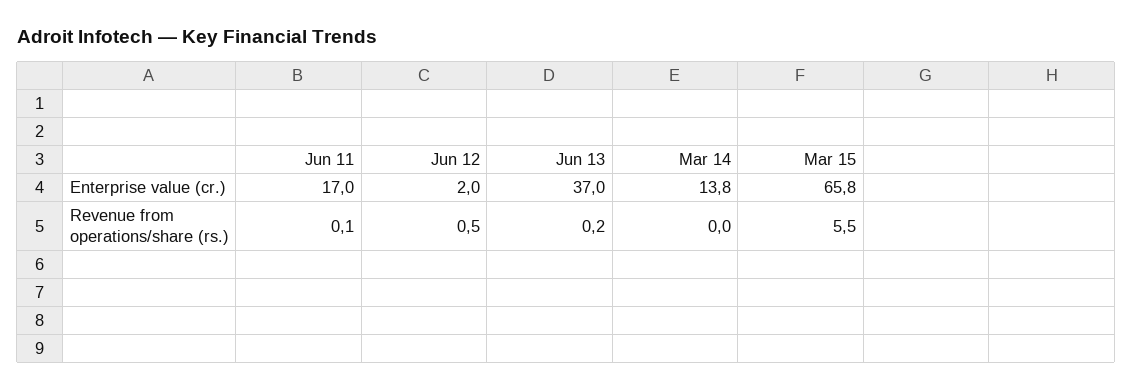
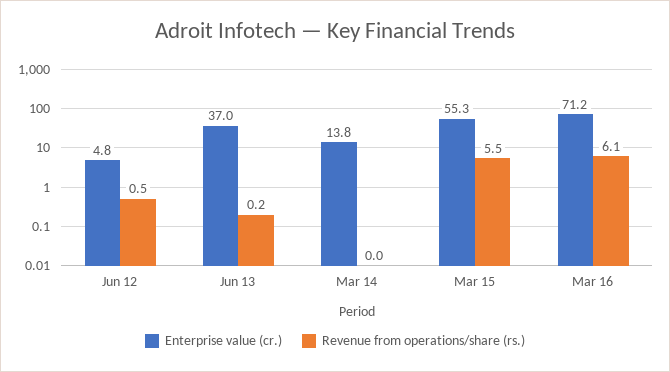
Enterprise value (cr.), Jun 11: 17 -> none
Enterprise value (cr.), Jun 12: 2 -> 4.8
Enterprise value (cr.), Mar 15: 65.8 -> 55.3
Revenue from operations/share (rs.), Jun 11: 0.1 -> none
Enterprise value (cr.), Mar 16: none -> 71.2
Revenue from operations/share (rs.), Mar 16: none -> 6.1

